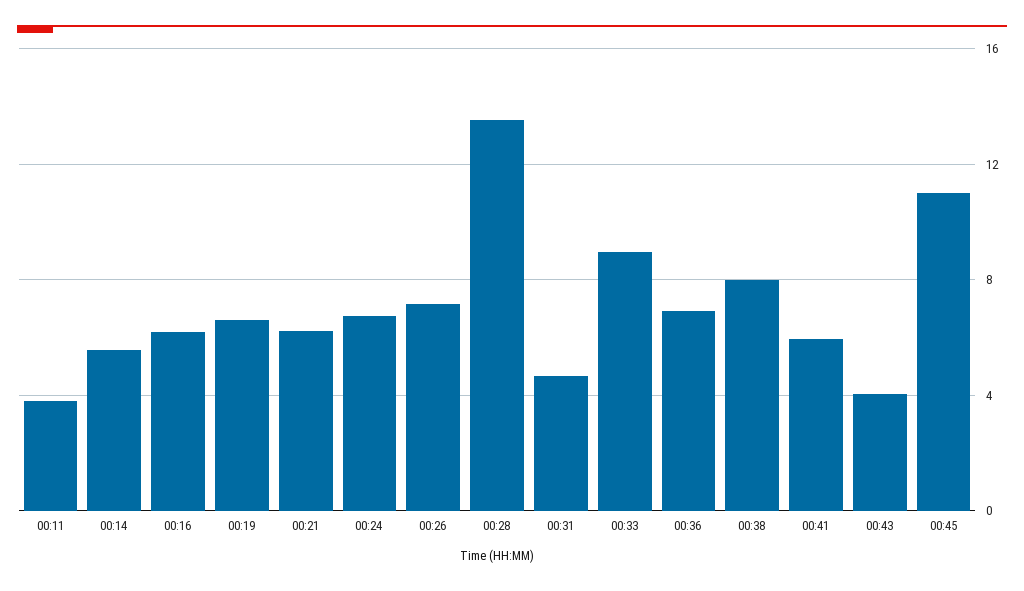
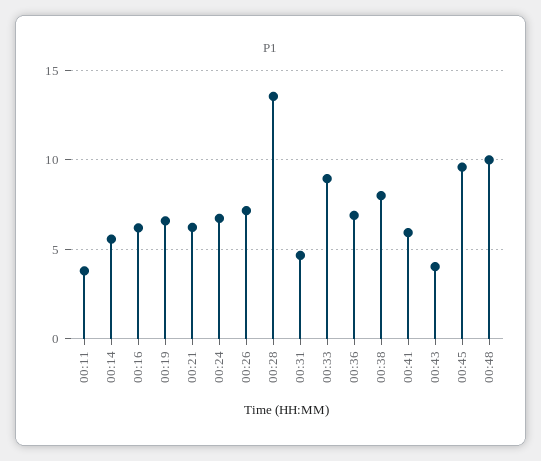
00:45: 11 -> 9.5
00:48: none -> 10

